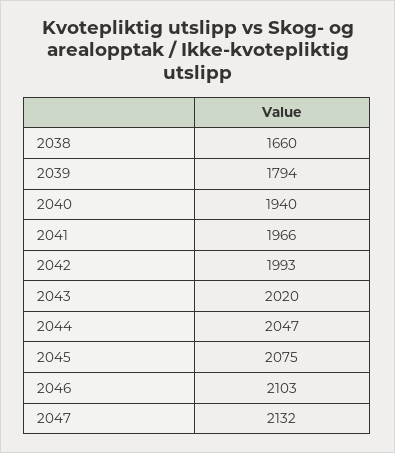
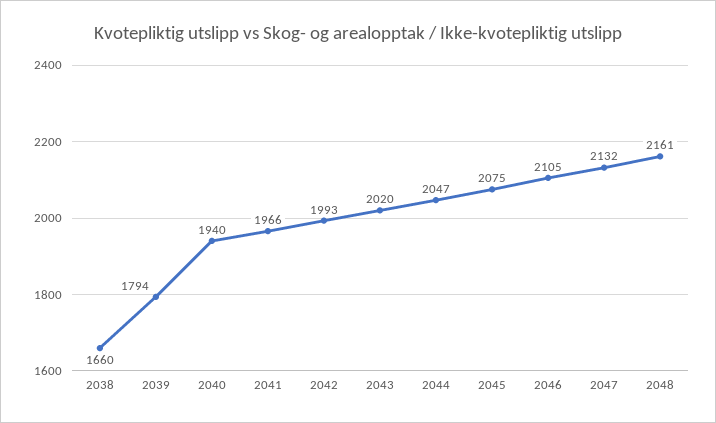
2046: 2103 -> 2105
2048: none -> 2161

